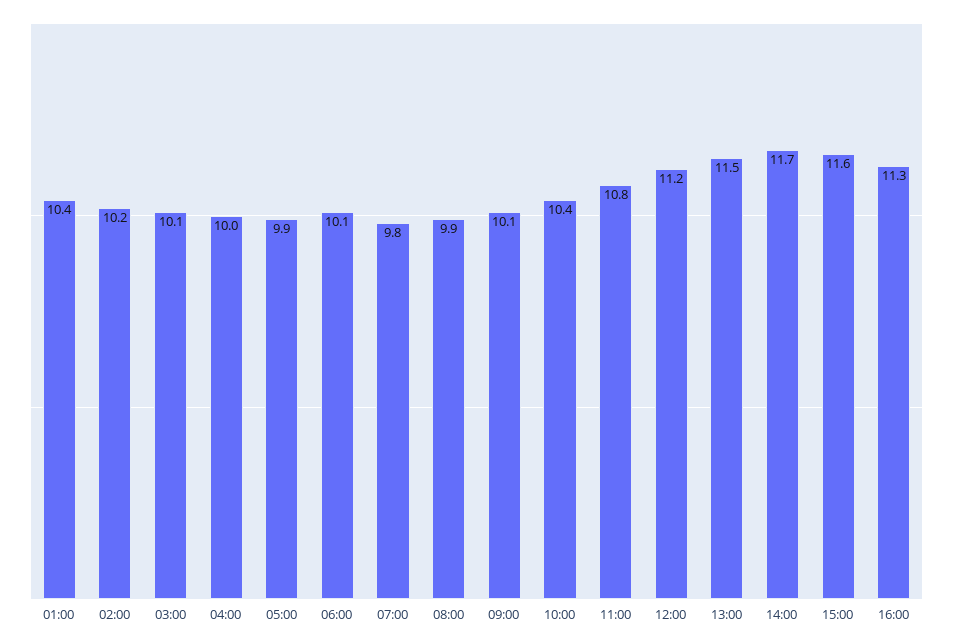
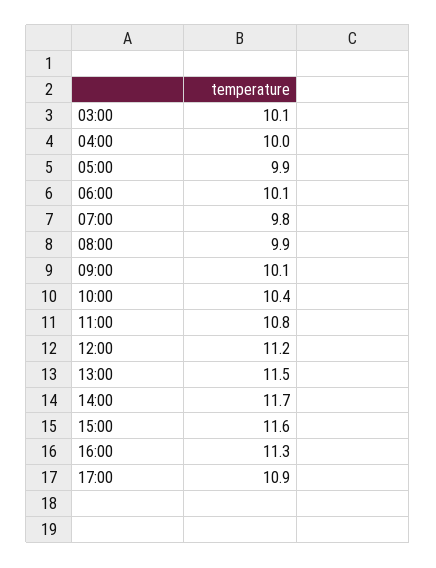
01:00: 10.4 -> none
02:00: 10.2 -> none
17:00: none -> 10.9

